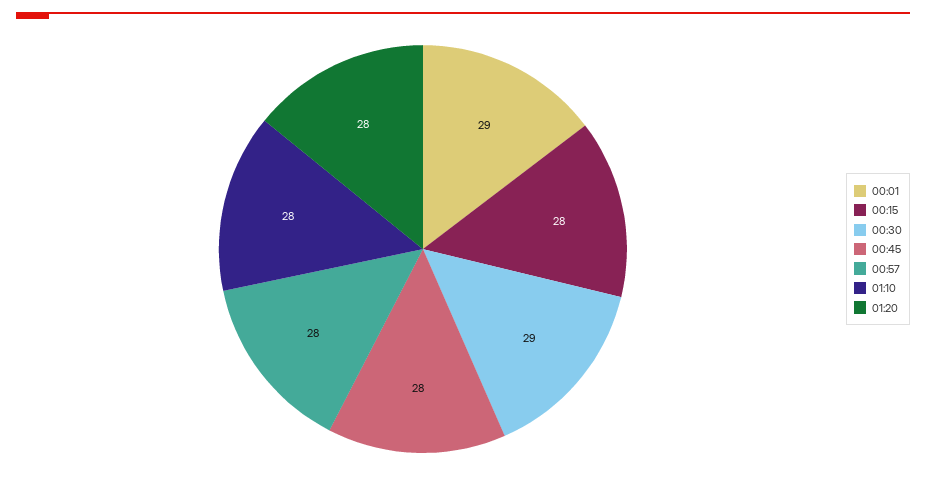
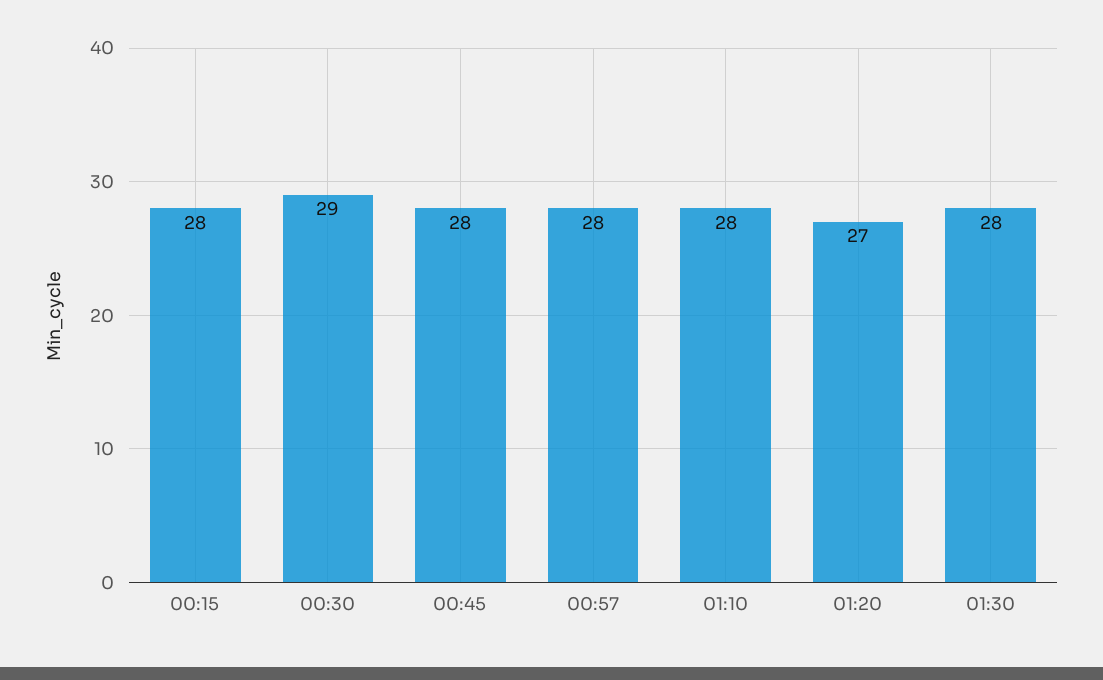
00:01: 29 -> none
01:20: 28 -> 27
01:30: none -> 28

